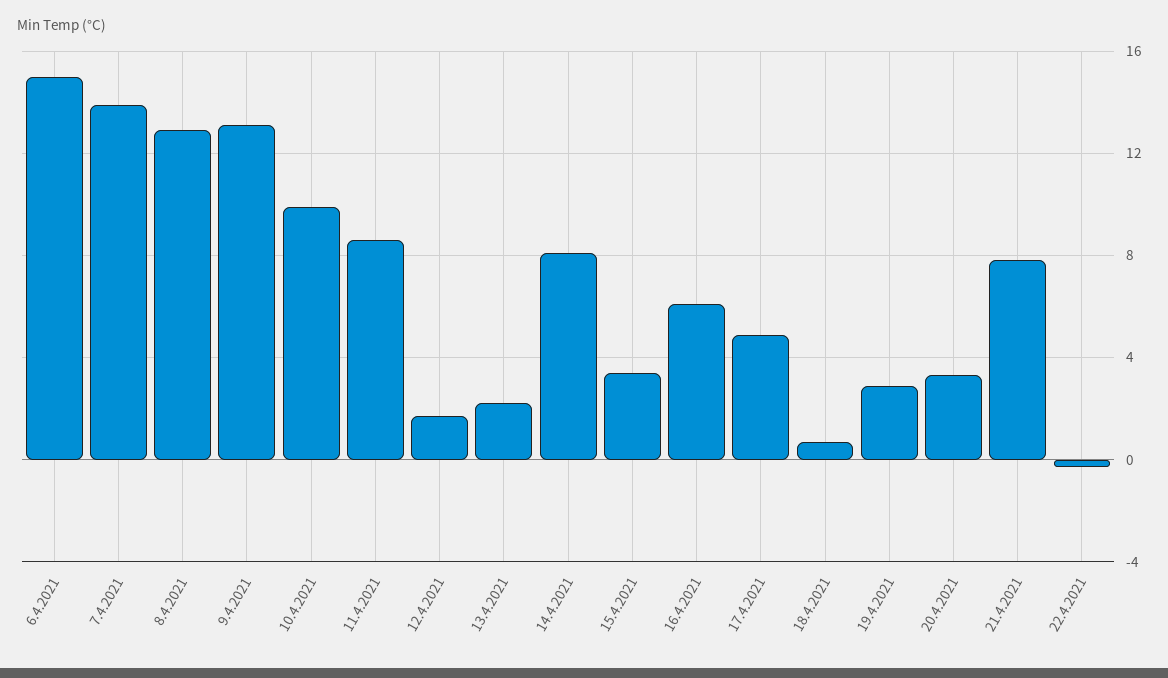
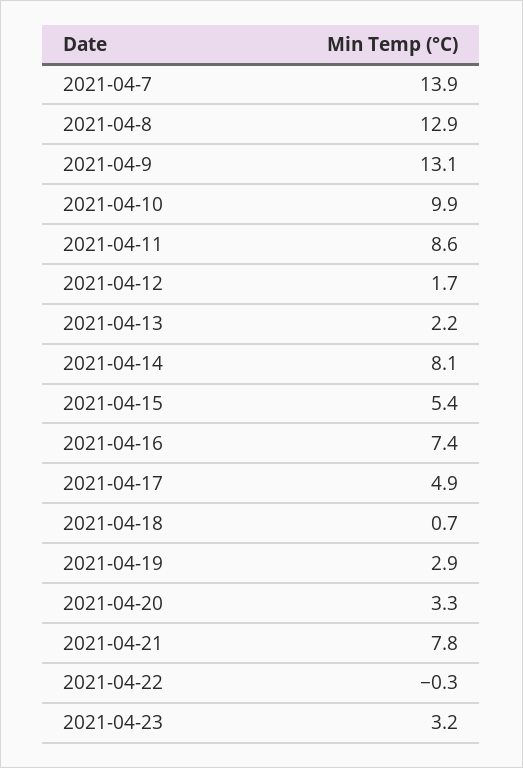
6.4.2021: 15 -> none
15.4.2021: 3.5 -> 5.4
16.4.2021: 6 -> 7.4
2021-04-23: none -> 3.2

